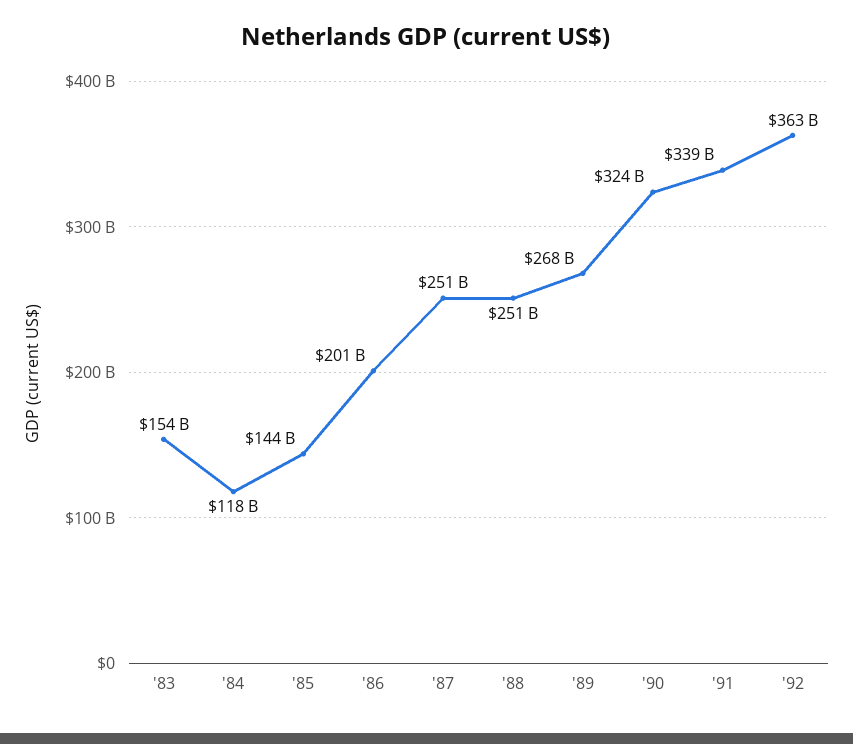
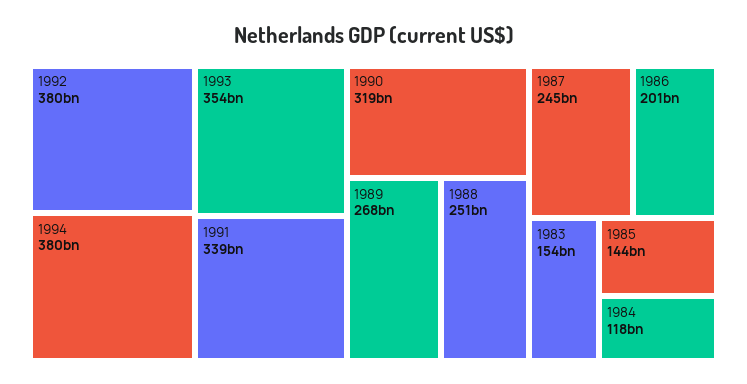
'87: 251000000000 -> 245000000000
'90: 324000000000 -> 319000000000
'92: 363000000000 -> 380000000000
1994: none -> 380000000000
1993: none -> 354000000000

